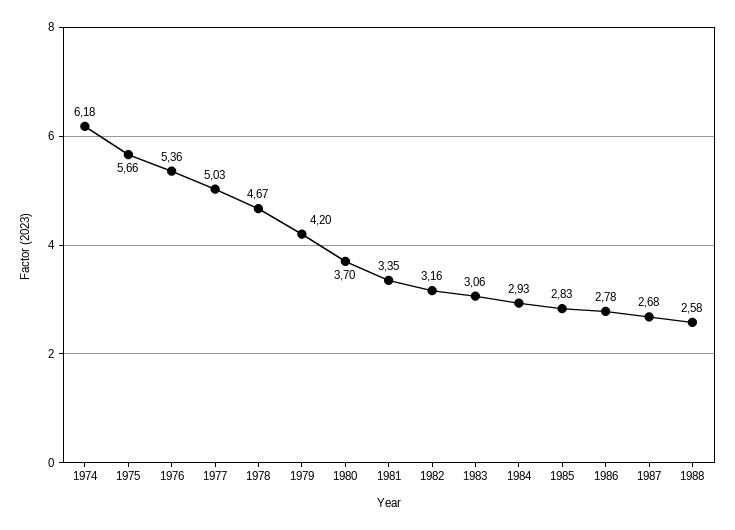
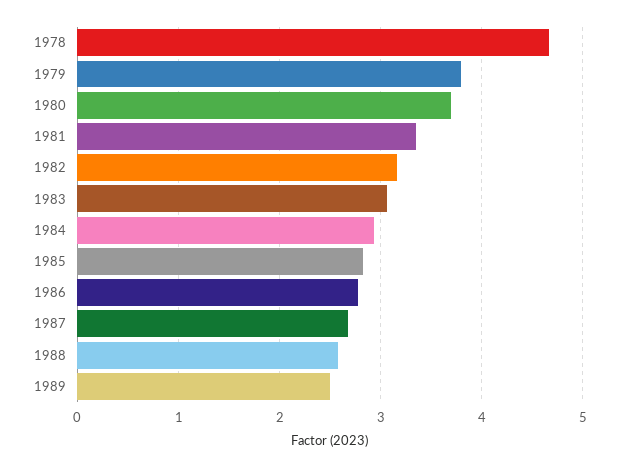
1974: 6.18 -> none
1975: 5.66 -> none
1976: 5.36 -> none
1977: 5.03 -> none
1979: 4.2 -> 3.8
1989: none -> 2.5

